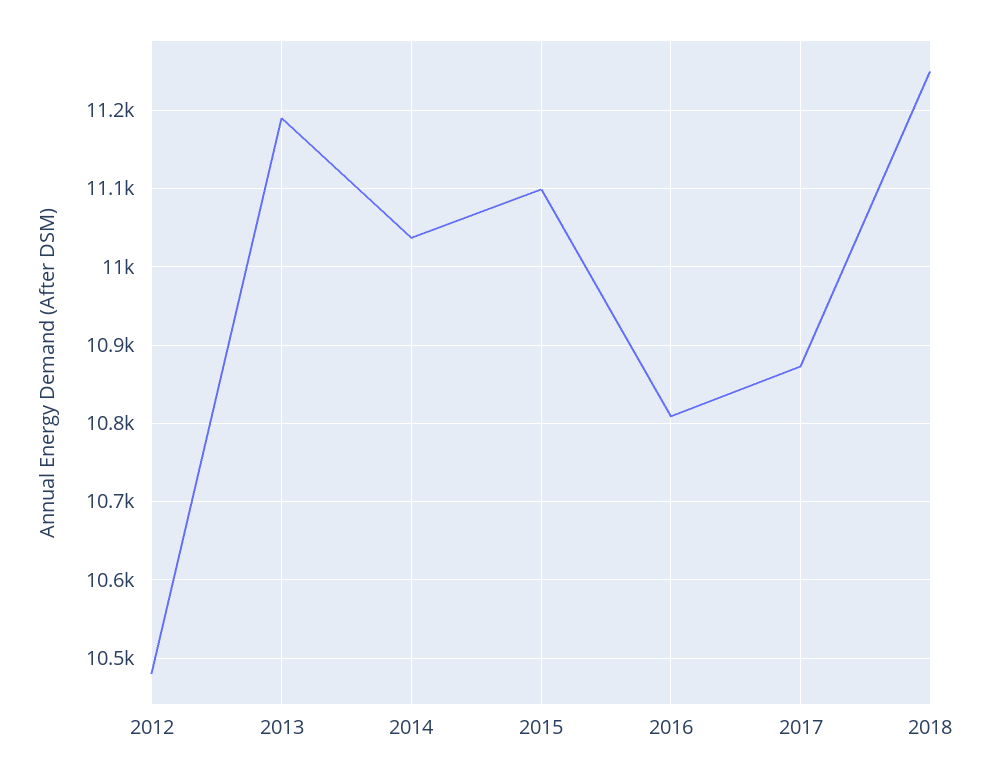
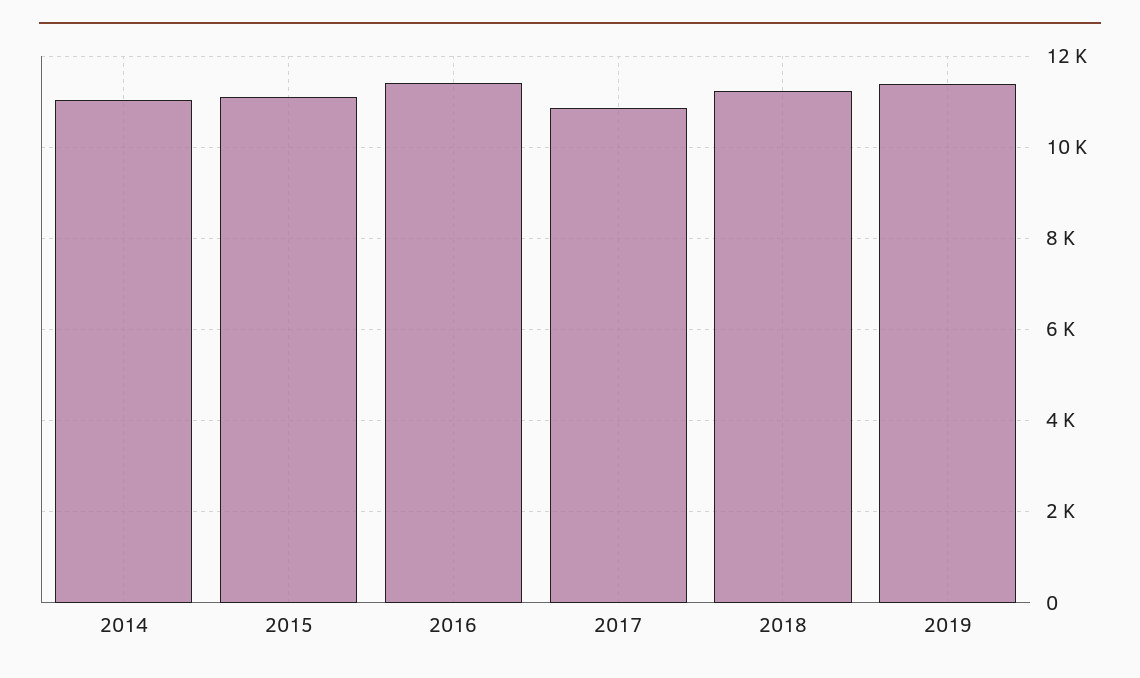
2012: 10480 -> none
2013: 11190 -> none
2016: 10810 -> 11400
2019: none -> 11400

